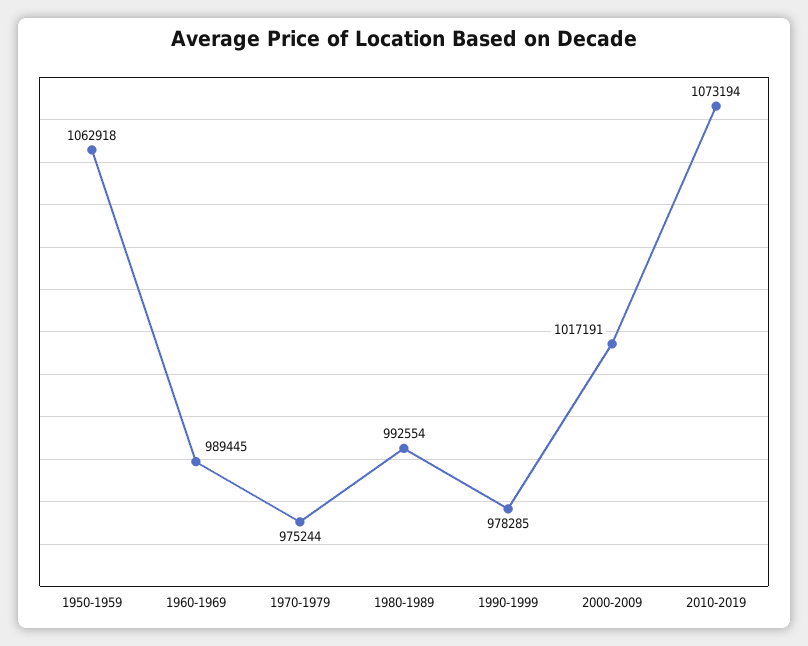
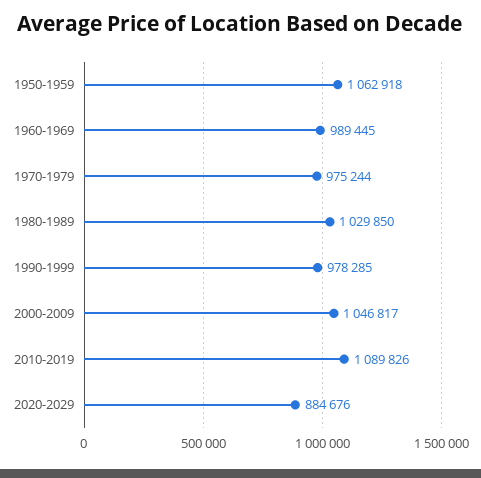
1980-1989: 992554 -> 1029850
2000-2009: 1017191 -> 1046817
2010-2019: 1073194 -> 1089826
2020-2029: none -> 884676

